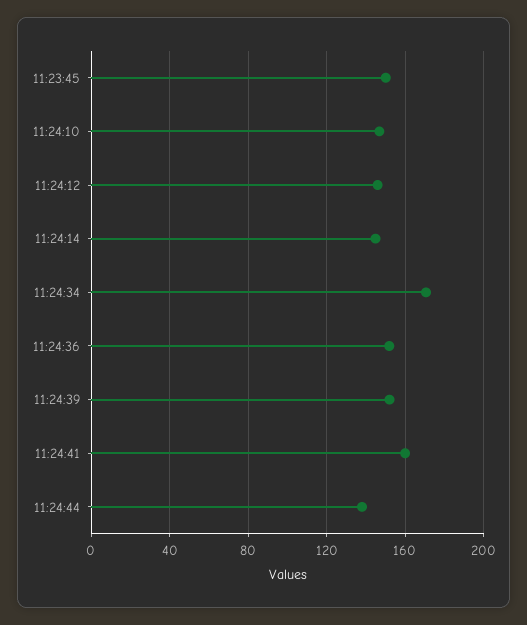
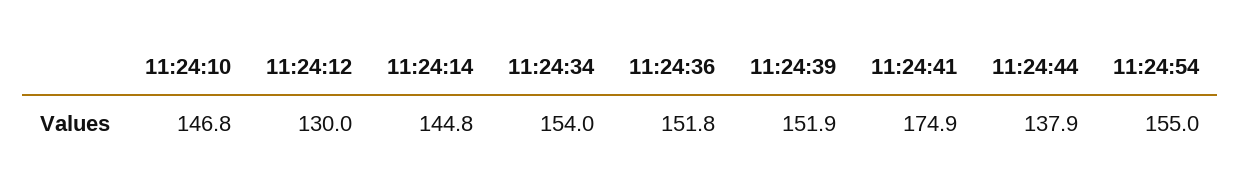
11:23:45: 150 -> none
11:24:12: 145 -> 130
11:24:34: 170 -> 154
11:24:41: 160 -> 174.9
11:24:54: none -> 155

